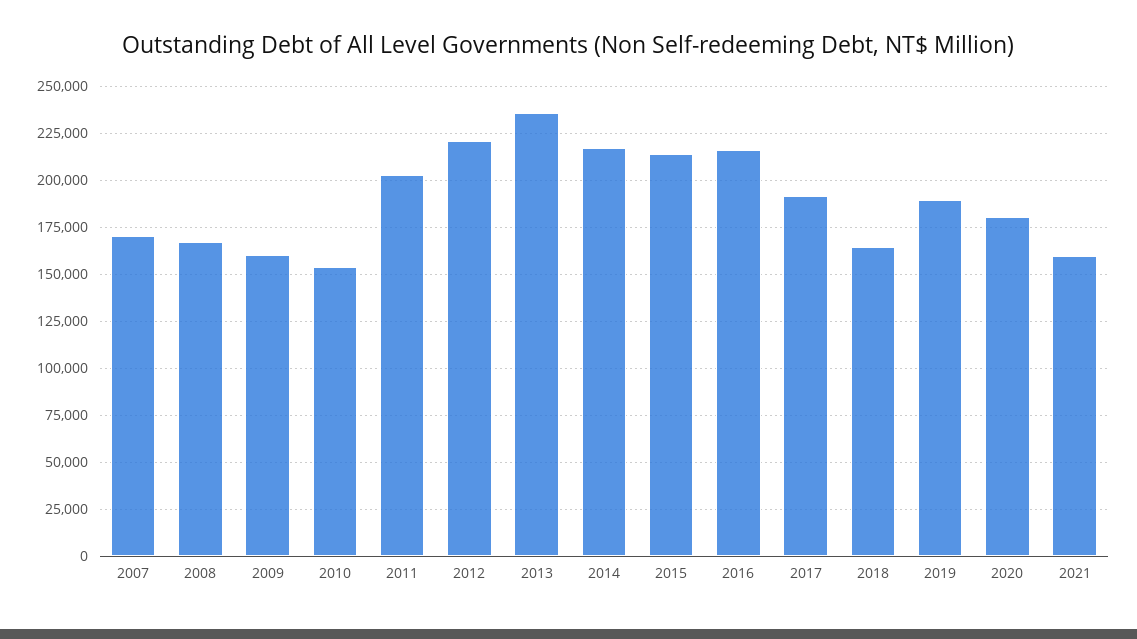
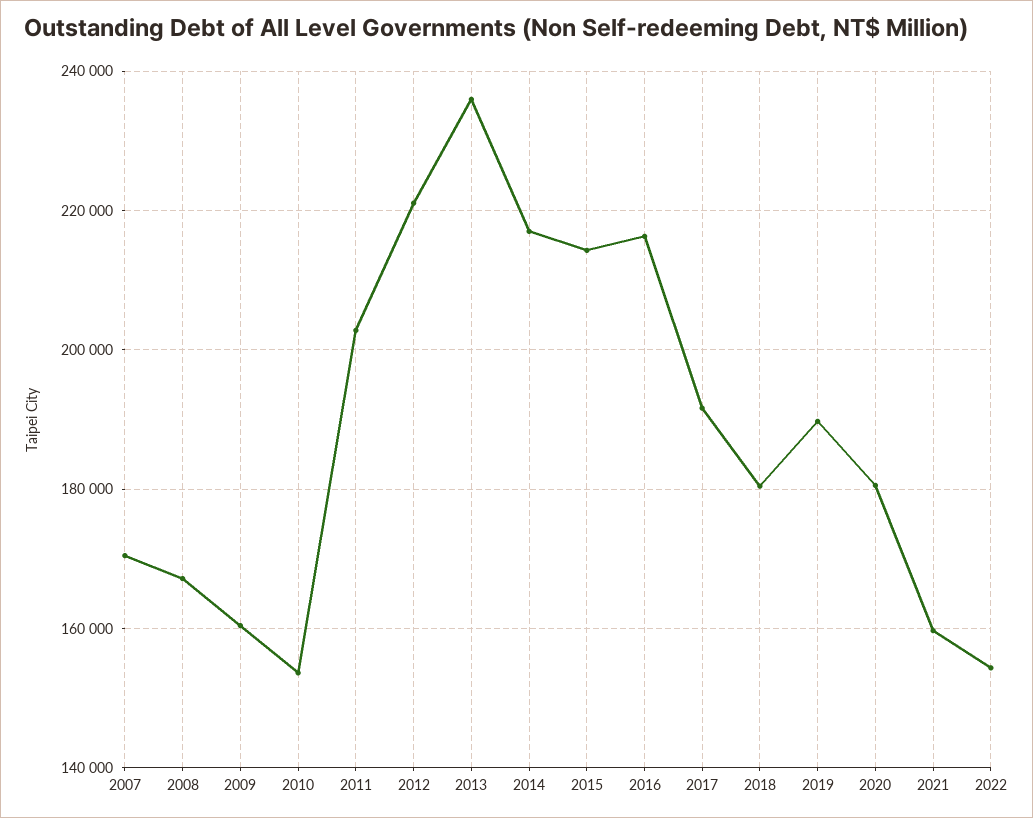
2018: 165000 -> 180000
2022: none -> 154000

